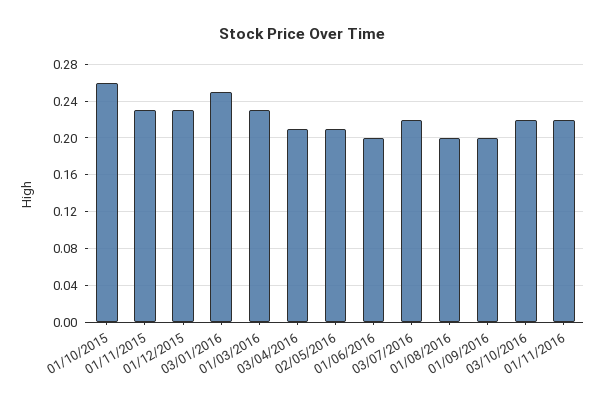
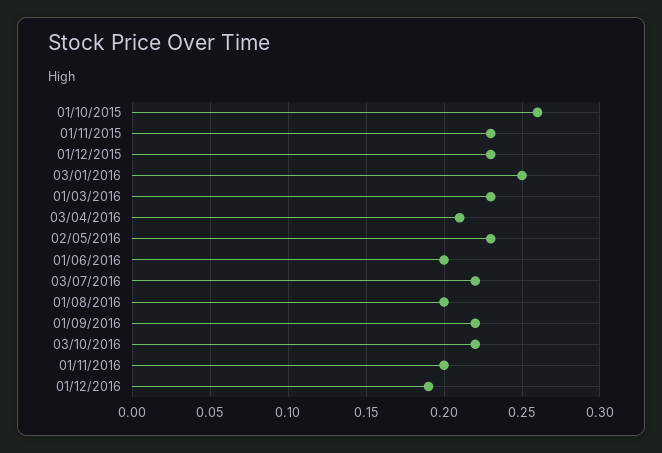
02/05/2016: 0.21 -> 0.23
01/09/2016: 0.2 -> 0.22
01/11/2016: 0.22 -> 0.2
01/12/2016: none -> 0.19

